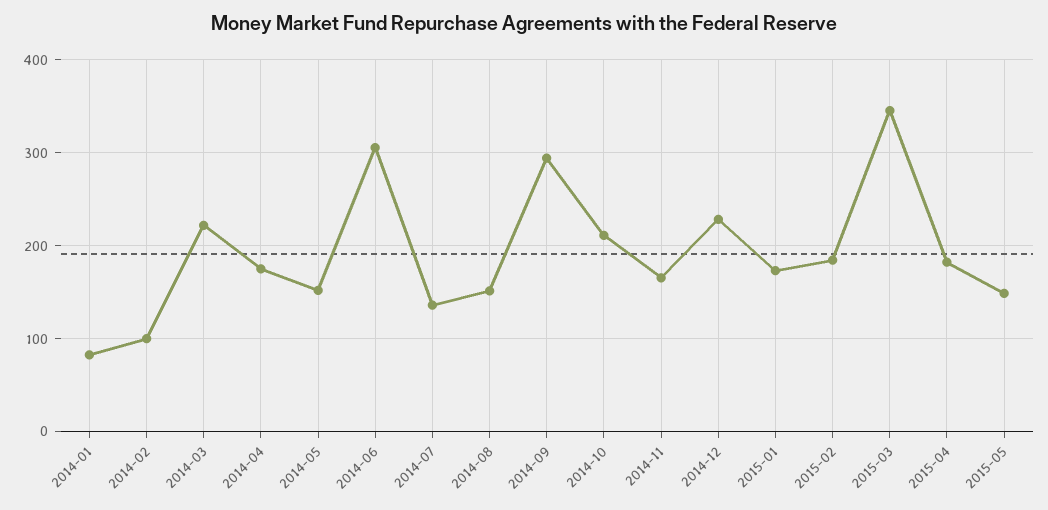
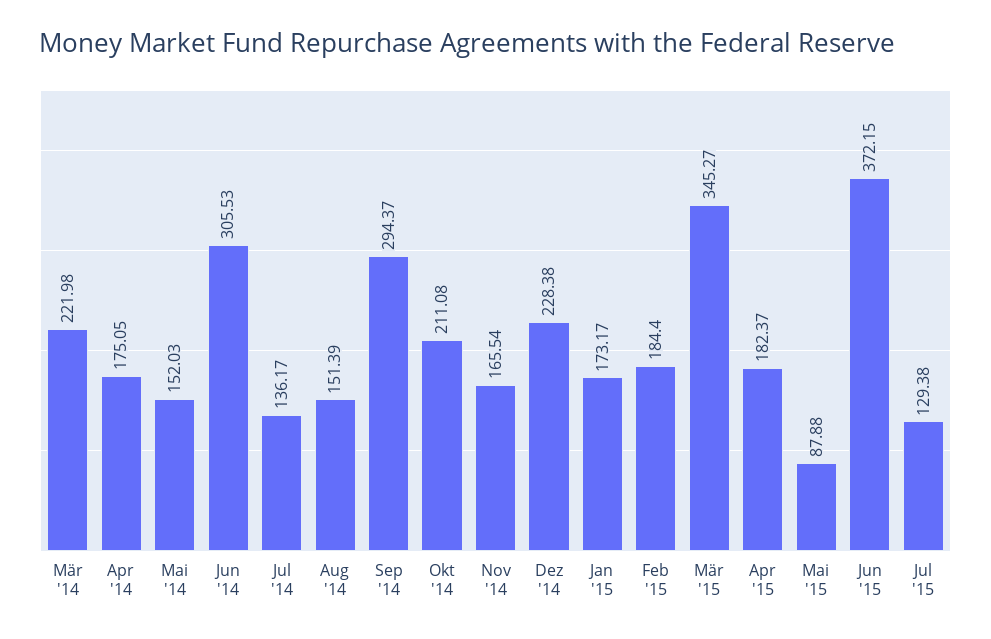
2014-01: 80 -> none
2014-02: 100 -> none
2015-05: 150 -> 87.88
Jun '15: none -> 372.15
Jul '15: none -> 129.38

